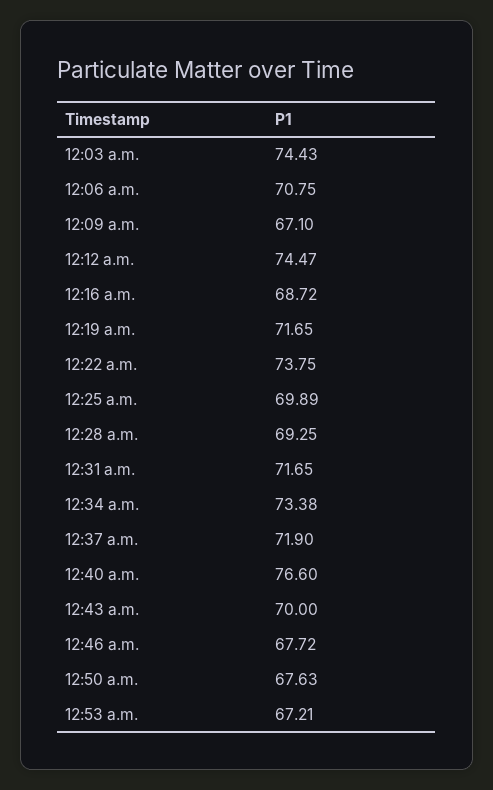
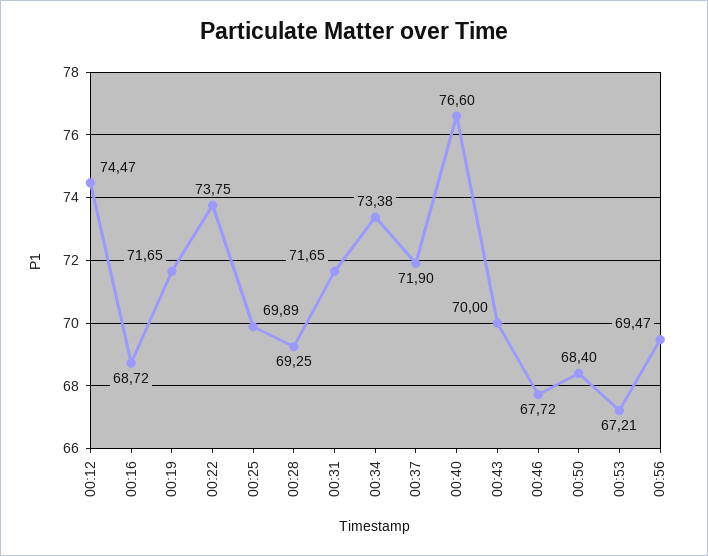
12:03 a.m.: 74.43 -> none
12:06 a.m.: 70.75 -> none
12:09 a.m.: 67.1 -> none
12:50 a.m.: 67.63 -> 68.4
00:56: none -> 69.47

